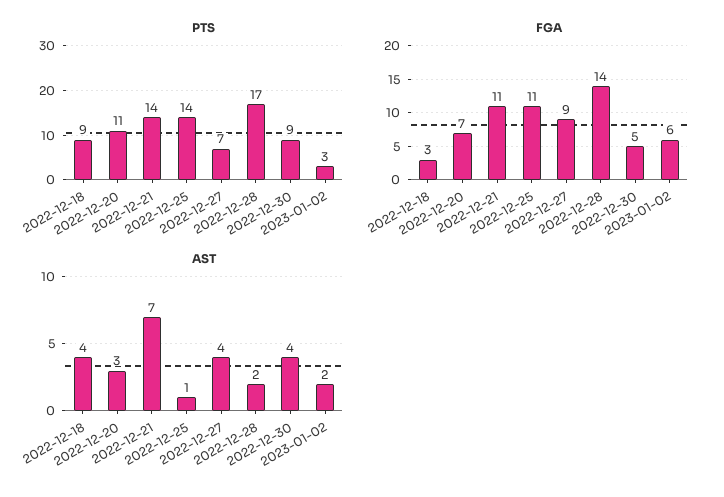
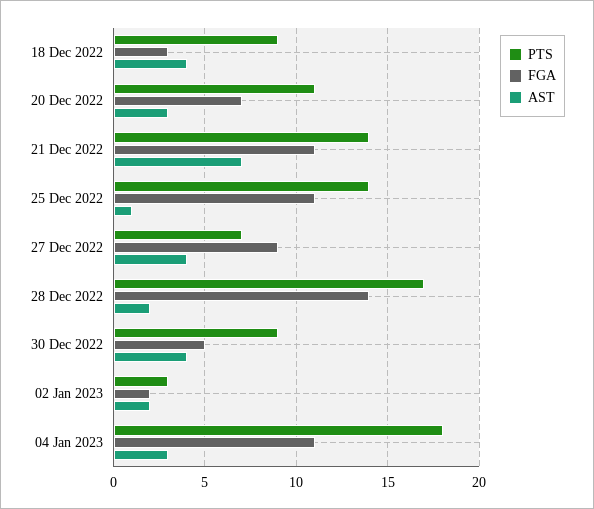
FGA, 2023-01-02: 6 -> 2
PTS, 04 Jan 2023: none -> 18
FGA, 04 Jan 2023: none -> 11
AST, 04 Jan 2023: none -> 3

